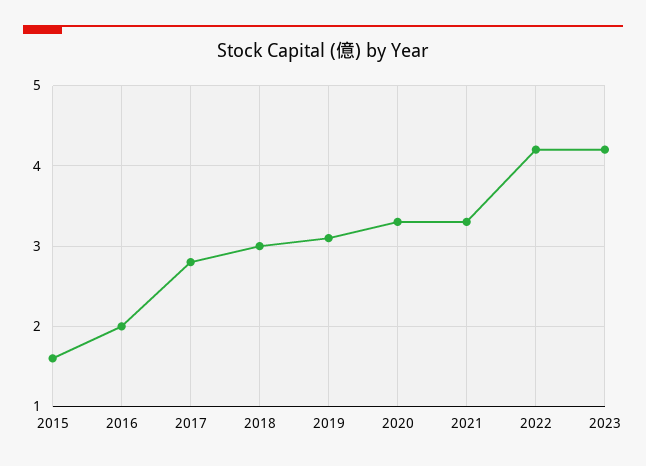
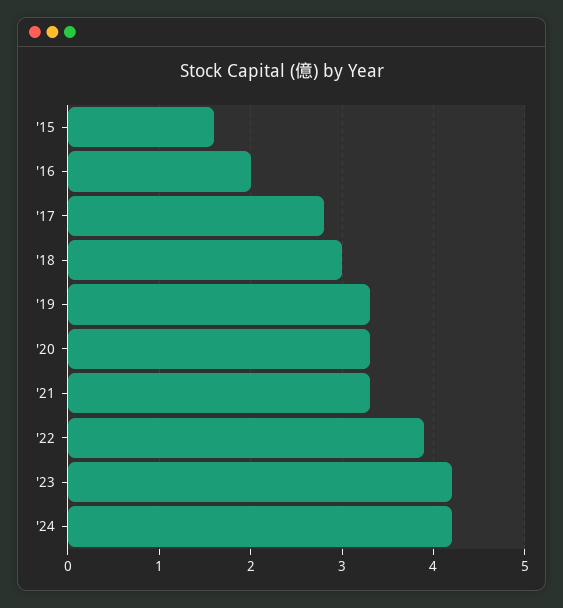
2019: 3.1 -> 3.3
2022: 4.2 -> 3.9
'24: none -> 4.2

